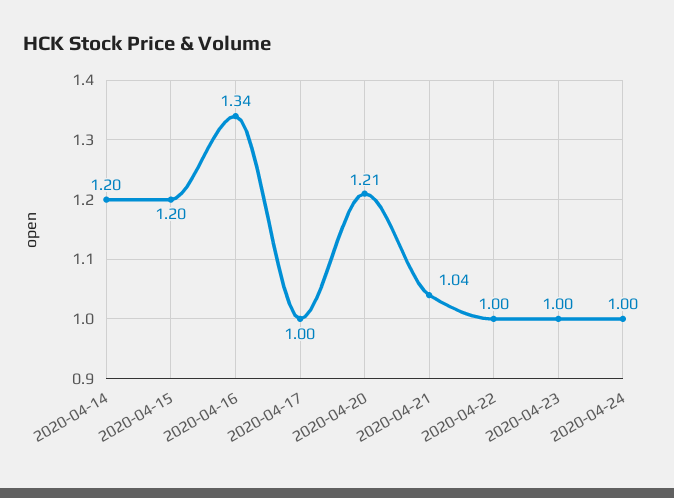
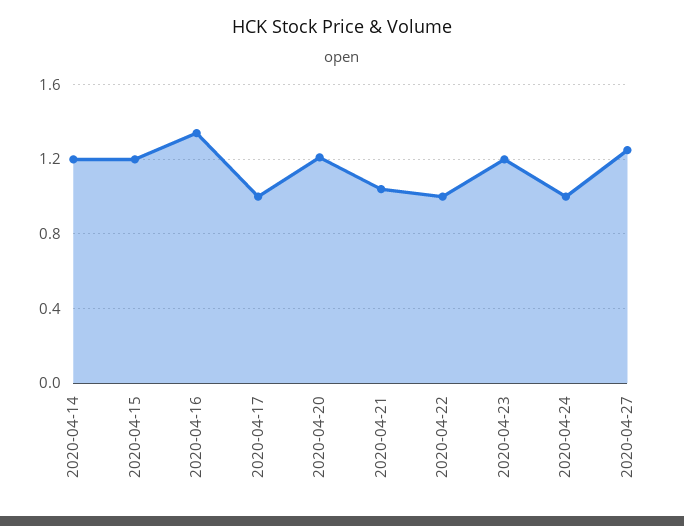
2020-04-23: 1 -> 1.2
2020-04-27: none -> 1.25

